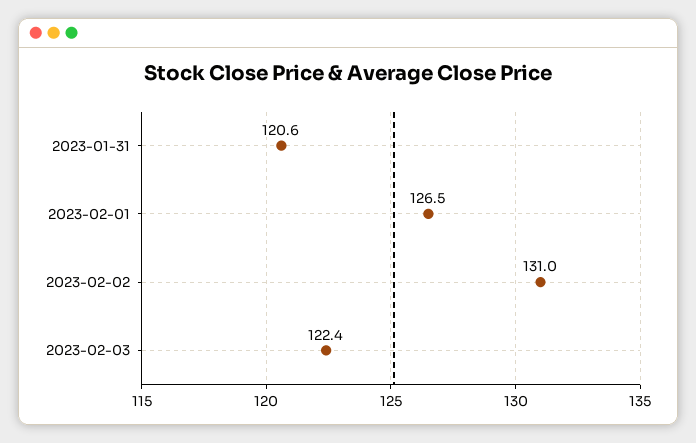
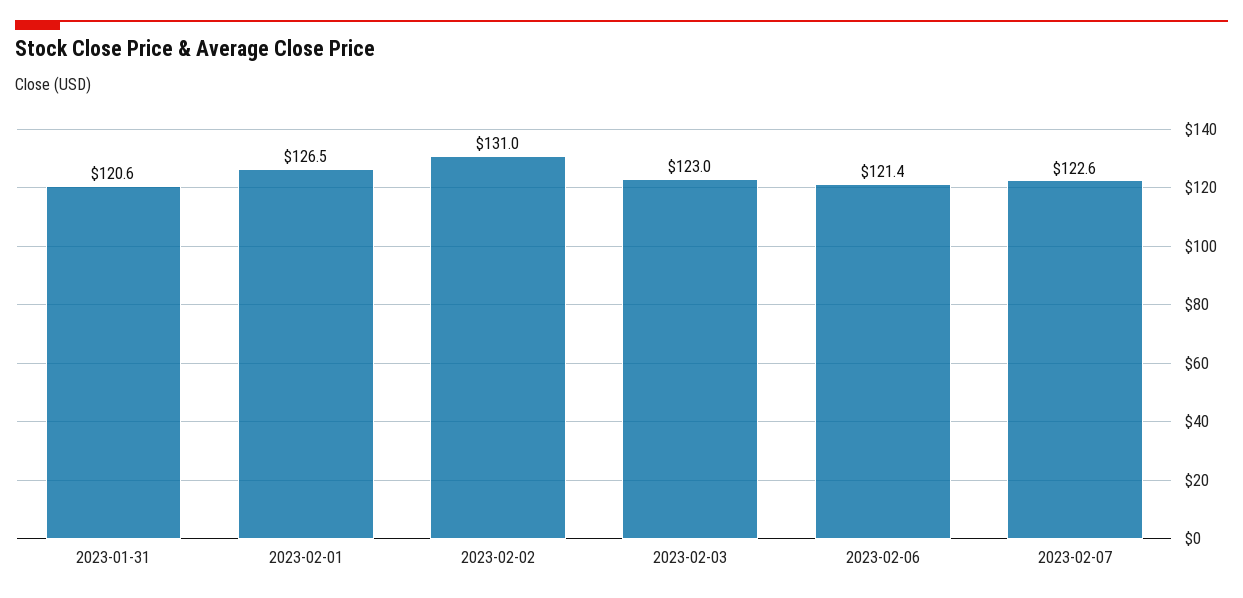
2023-02-03: 122.4 -> 123
2023-02-06: none -> 121.4
2023-02-07: none -> 122.6

